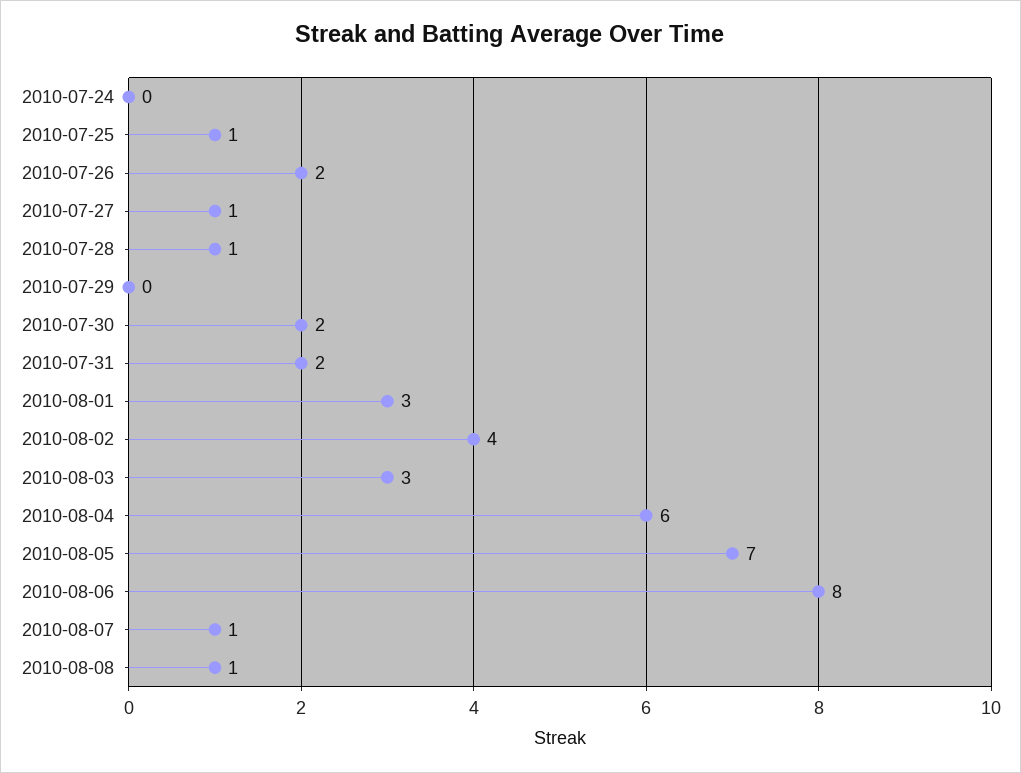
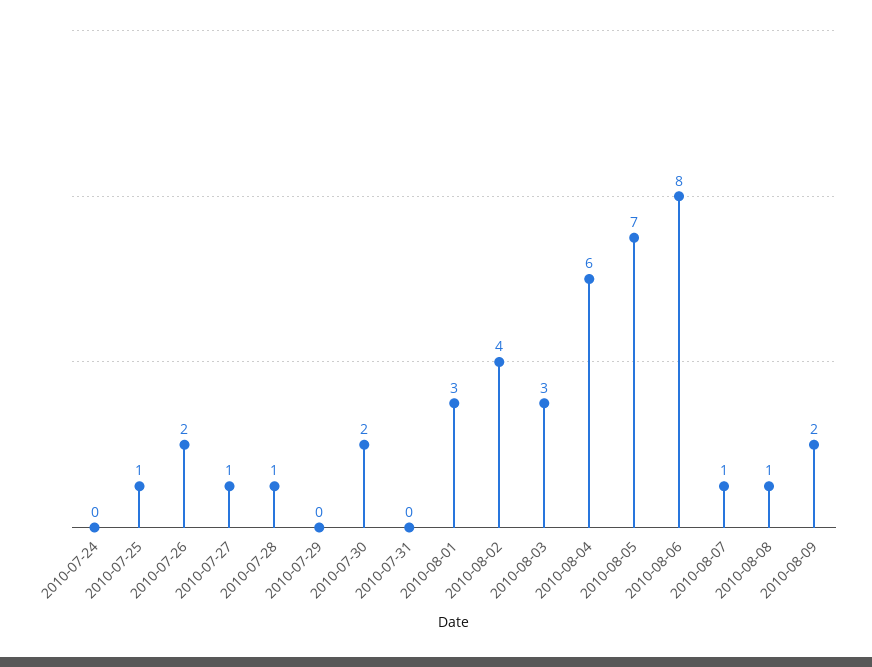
2010-07-31: 2 -> 0
2010-08-09: none -> 2

